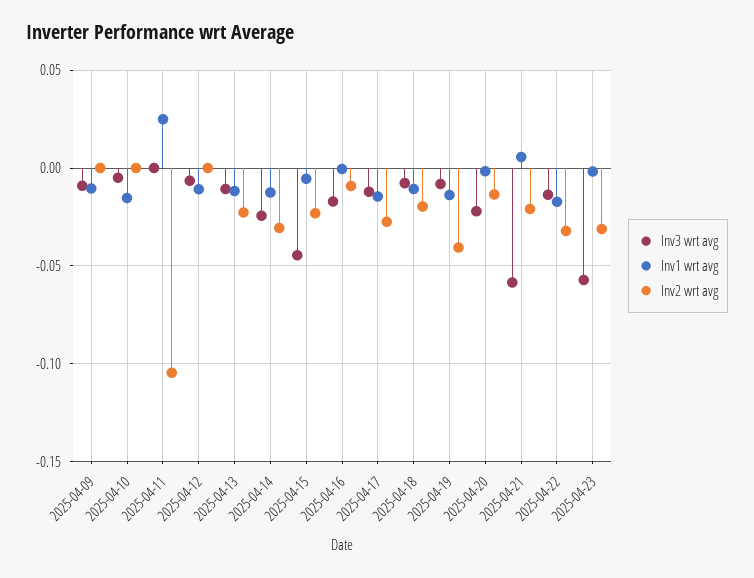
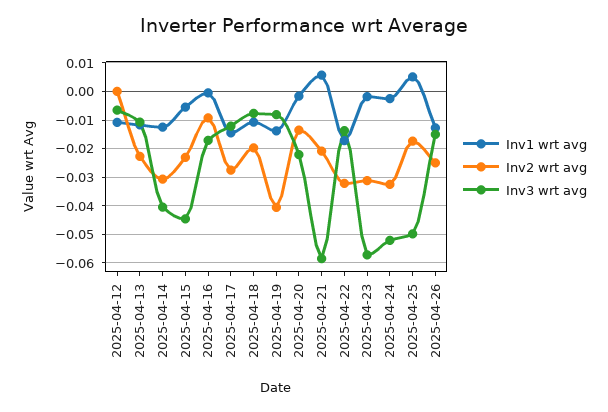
Inv3 wrt avg, 2025-04-09: -0.01 -> none
Inv1 wrt avg, 2025-04-09: -0.01 -> none
Inv2 wrt avg, 2025-04-09: 0 -> none
Inv3 wrt avg, 2025-04-10: -0.005 -> none
Inv1 wrt avg, 2025-04-10: -0.015 -> none
Inv2 wrt avg, 2025-04-10: 0 -> none
Inv3 wrt avg, 2025-04-11: 0 -> none
Inv1 wrt avg, 2025-04-11: 0.025 -> none
Inv2 wrt avg, 2025-04-11: -0.105 -> none
Inv3 wrt avg, 2025-04-14: -0.025 -> -0.04
Inv1 wrt avg, 2025-04-24: none -> -0.0025
Inv2 wrt avg, 2025-04-24: none -> -0.0325
Inv3 wrt avg, 2025-04-24: none -> -0.0525
Inv1 wrt avg, 2025-04-25: none -> 0.005
Inv2 wrt avg, 2025-04-25: none -> -0.0175
Inv3 wrt avg, 2025-04-25: none -> -0.05
Inv1 wrt avg, 2025-04-26: none -> -0.0125
Inv2 wrt avg, 2025-04-26: none -> -0.025
Inv3 wrt avg, 2025-04-26: none -> -0.015

